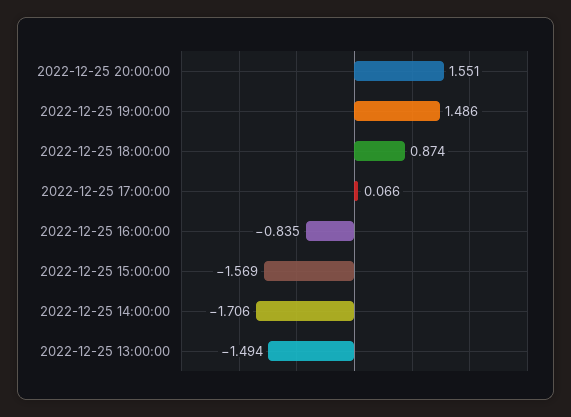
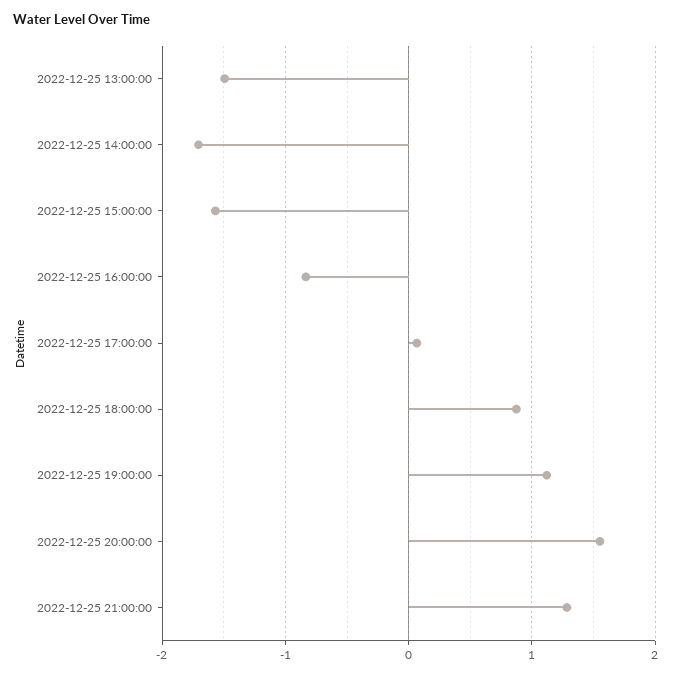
2022-12-25 19:00:00: 1.486 -> 1.1
2022-12-25 21:00:00: none -> 1.3

